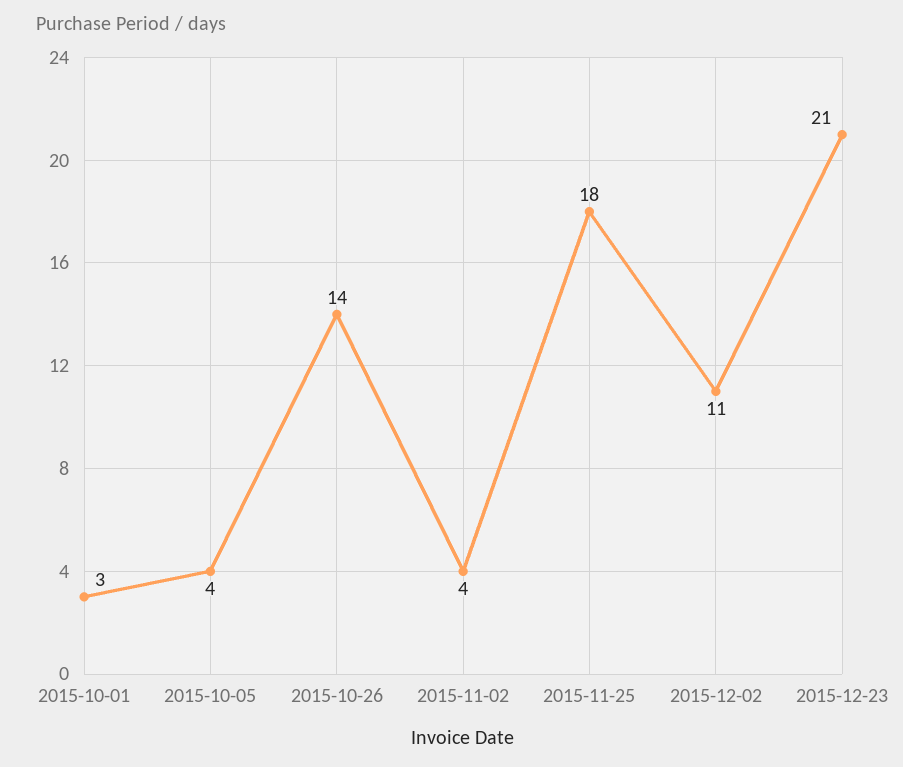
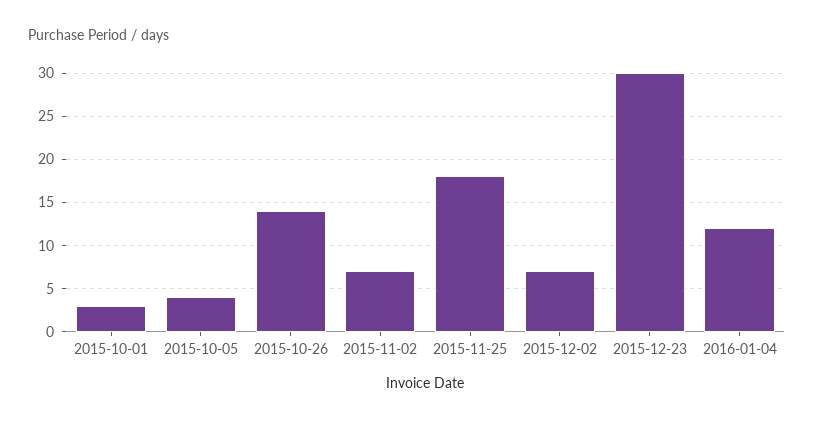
2015-11-02: 4 -> 7
2015-12-02: 11 -> 7
2015-12-23: 21 -> 30
2016-01-04: none -> 12

